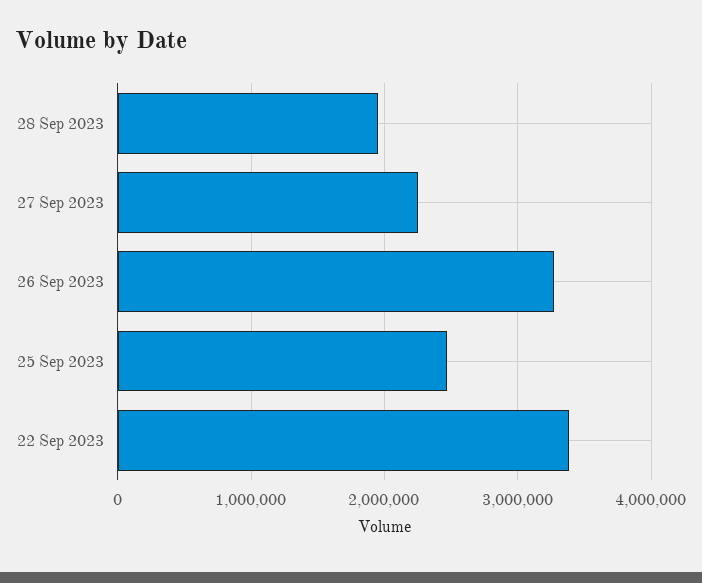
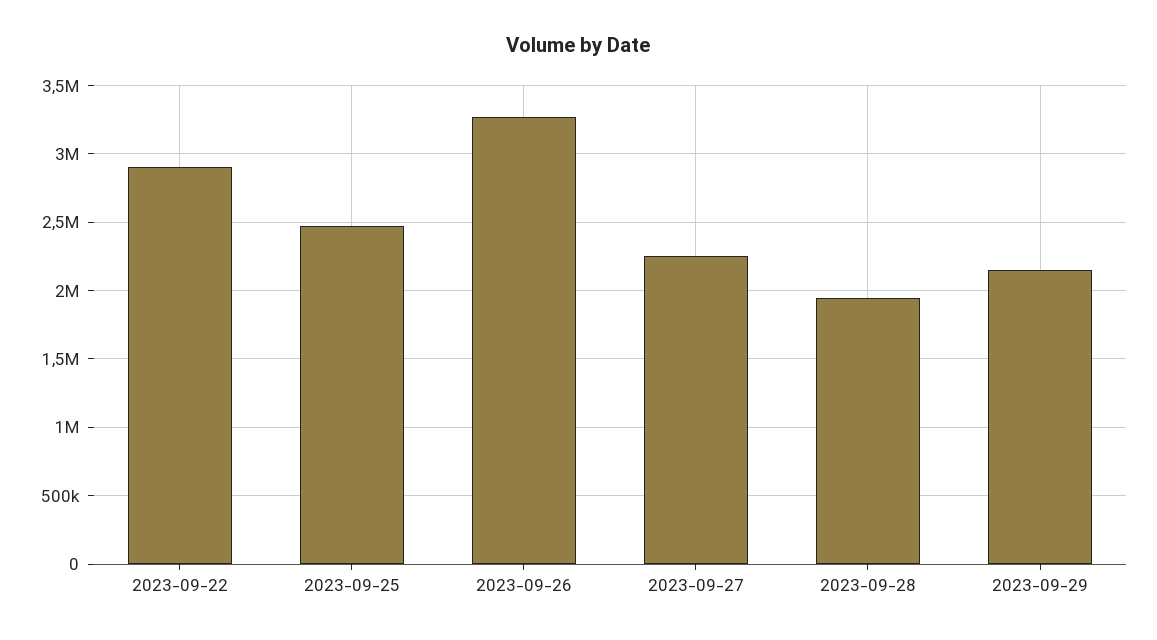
22 Sep 2023: 3400000 -> 2900000
2023-09-29: none -> 2150000

